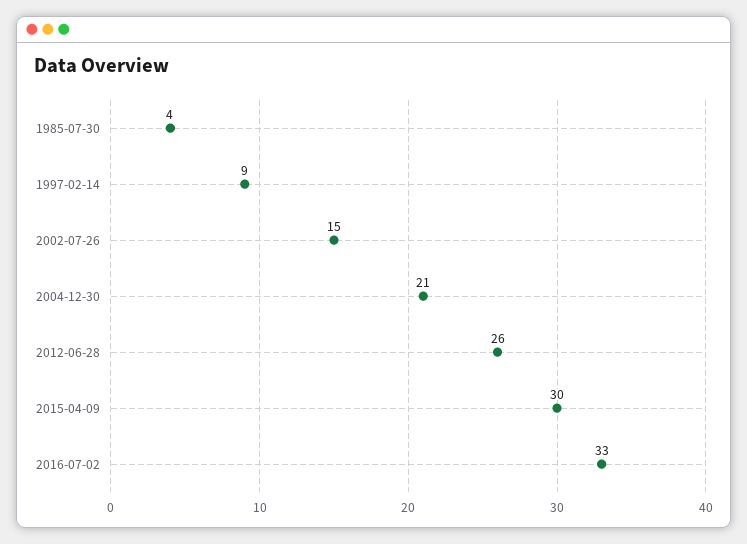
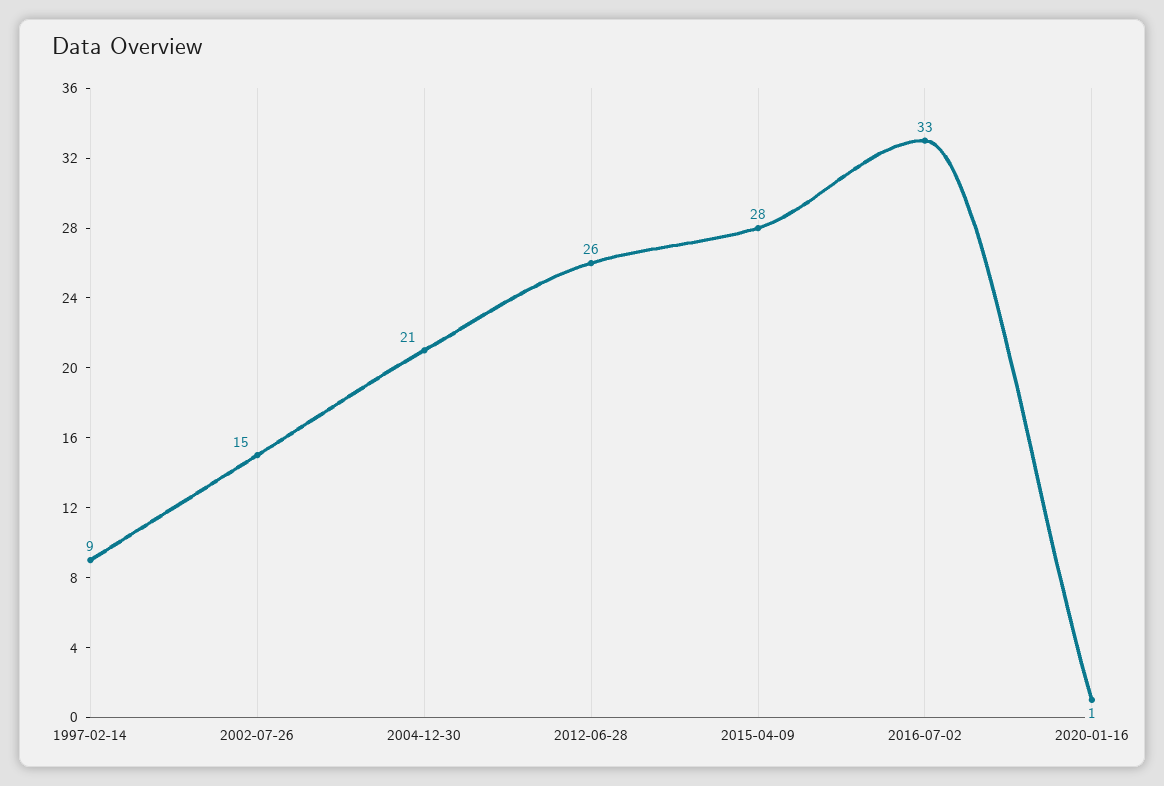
1985-07-30: 4 -> none
2015-04-09: 30 -> 28
2020-01-16: none -> 1

